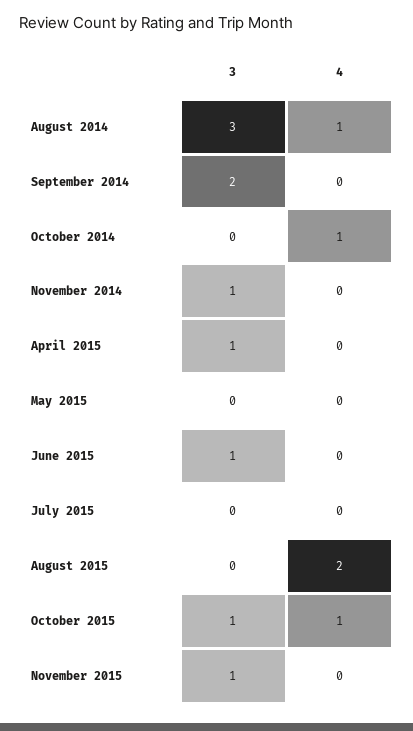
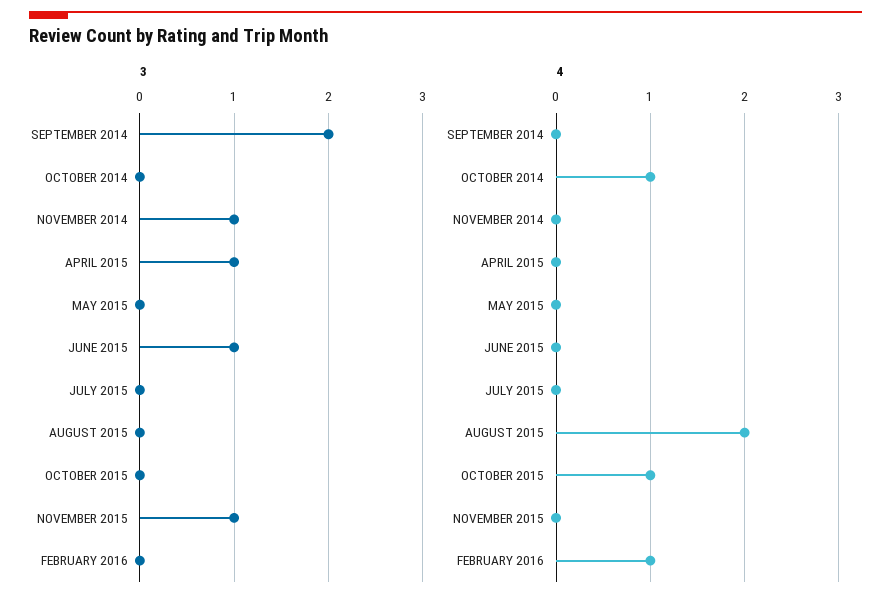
3, August 2014: 3 -> none
4, August 2014: 1 -> none
3, October 2015: 1 -> 0
3, FEBRUARY 2016: none -> 0
4, FEBRUARY 2016: none -> 1

